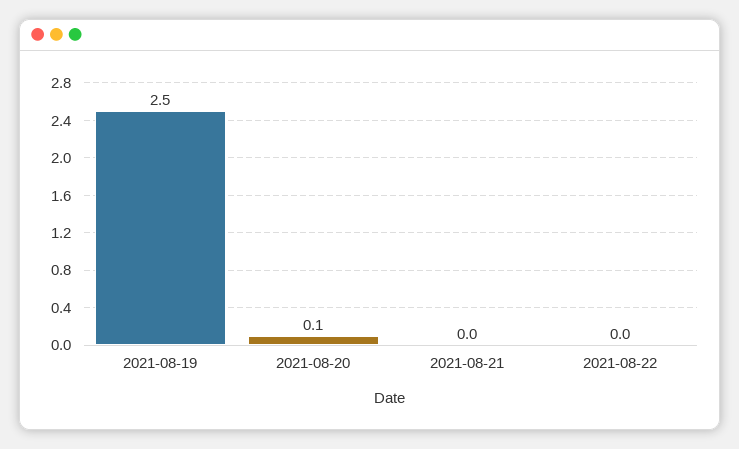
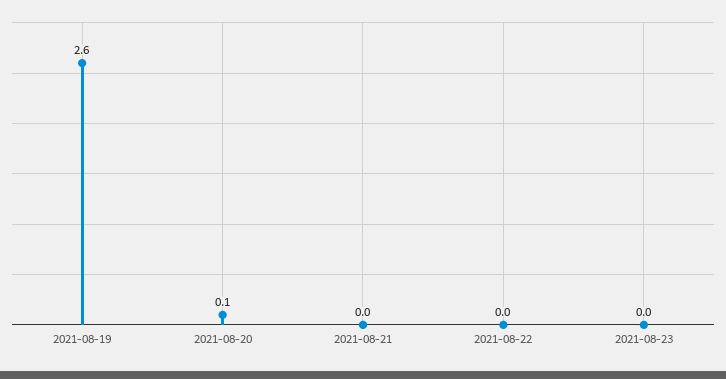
2021-08-19: 2.5 -> 2.6
2021-08-23: none -> 0

